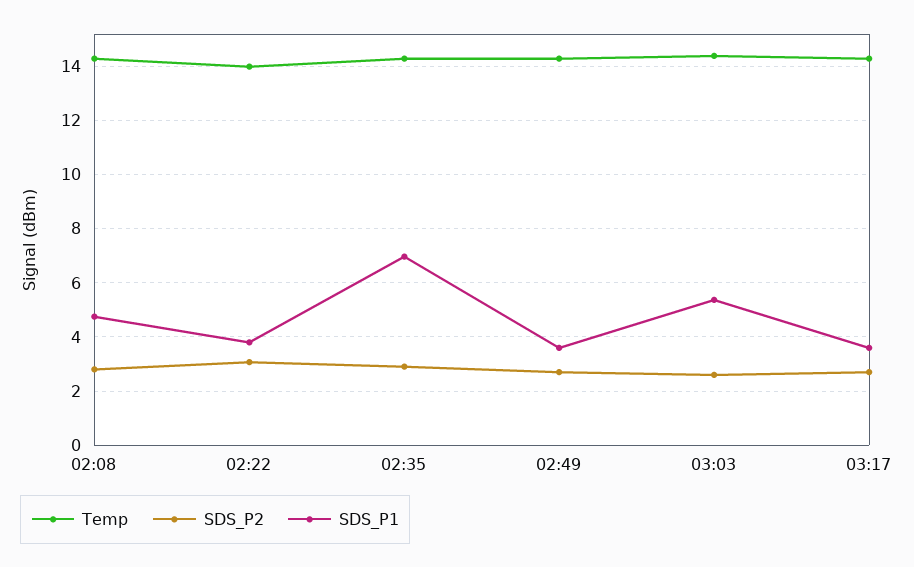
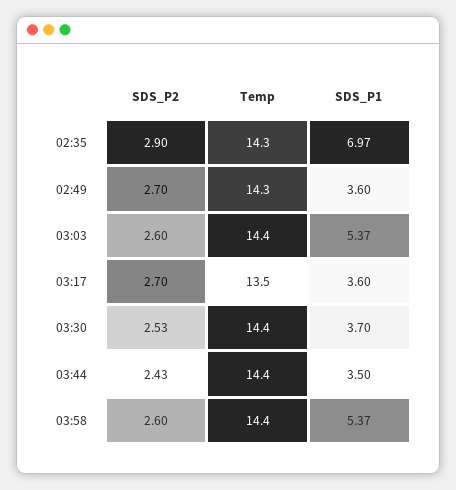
Temp, 02:08: 14.25 -> none
SDS_P2, 02:08: 2.75 -> none
SDS_P1, 02:08: 4.75 -> none
Temp, 02:22: 14 -> none
SDS_P2, 02:22: 3 -> none
SDS_P1, 02:22: 3.75 -> none
Temp, 03:17: 14.25 -> 13.5
SDS_P2, 03:30: none -> 2.53
Temp, 03:30: none -> 14.4
SDS_P1, 03:30: none -> 3.7
SDS_P2, 03:44: none -> 2.43
Temp, 03:44: none -> 14.4
SDS_P1, 03:44: none -> 3.5
SDS_P2, 03:58: none -> 2.6
Temp, 03:58: none -> 14.4
SDS_P1, 03:58: none -> 5.37

